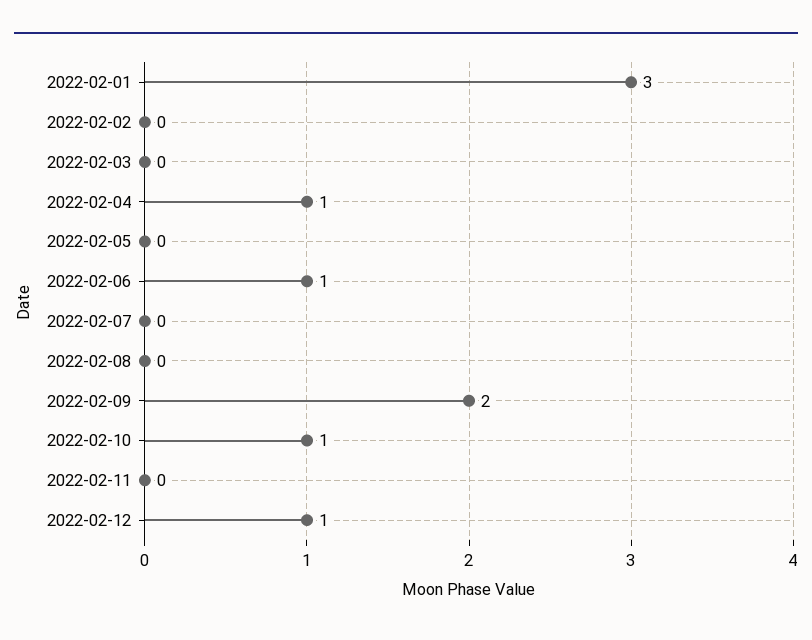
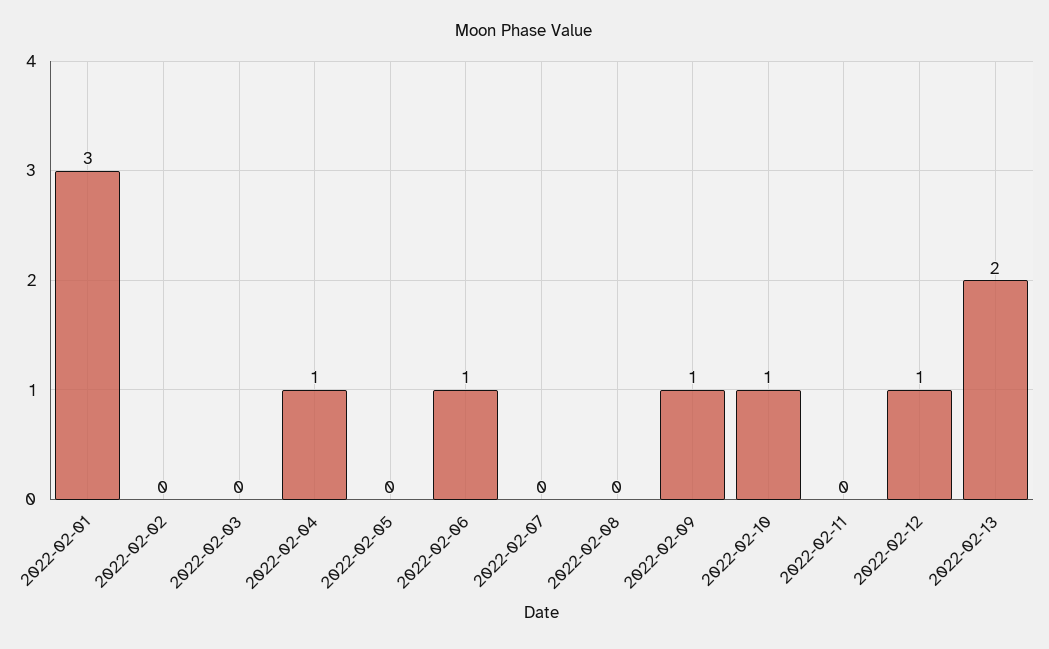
2022-02-09: 2 -> 1
2022-02-13: none -> 2

